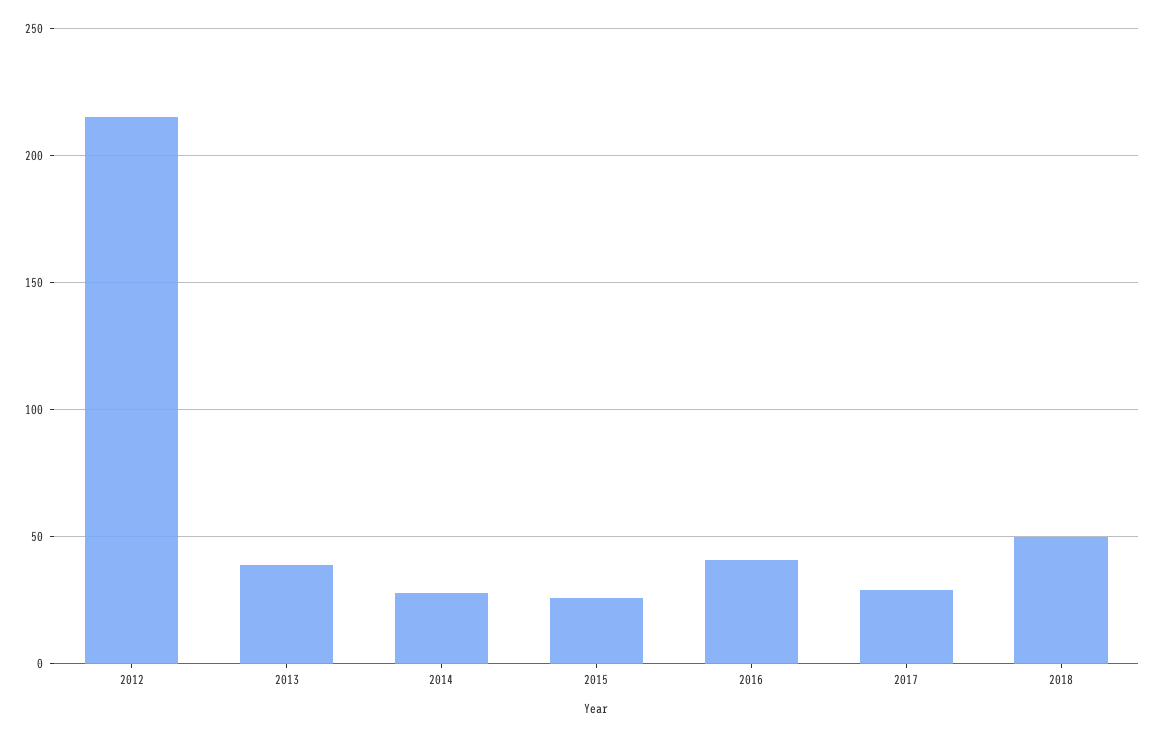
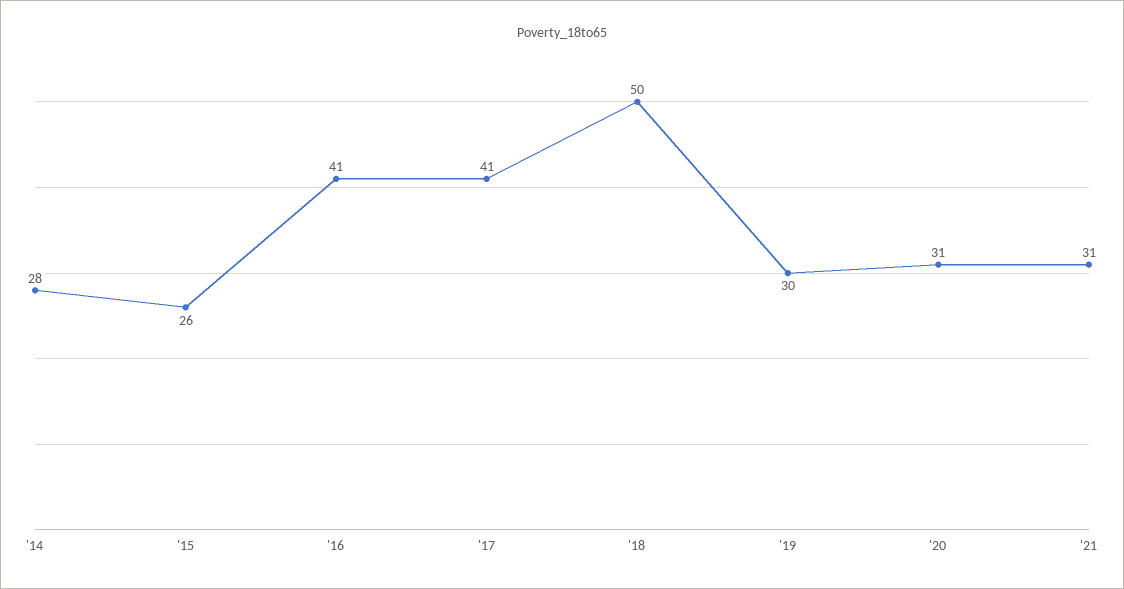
2012: 215 -> none
2013: 40 -> none
2017: 30 -> 41
'19: none -> 30
'20: none -> 31
'21: none -> 31

